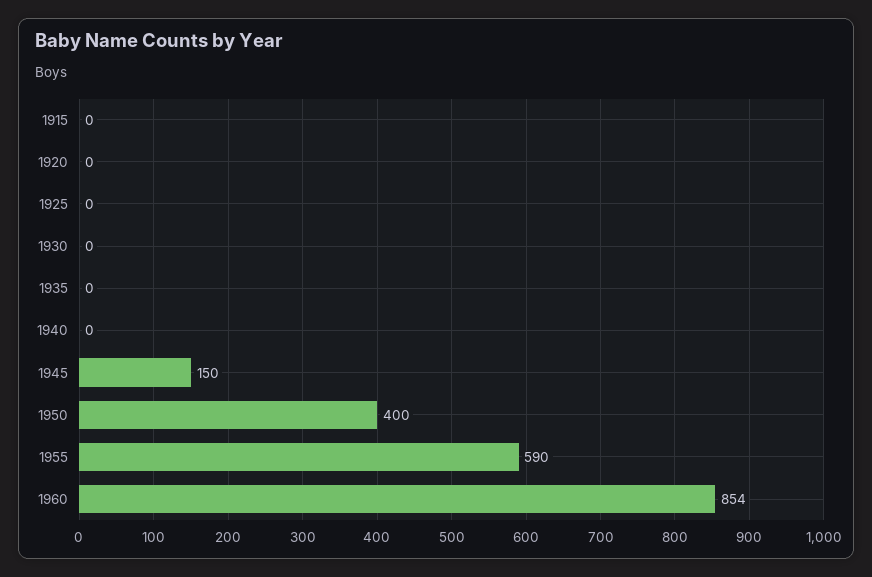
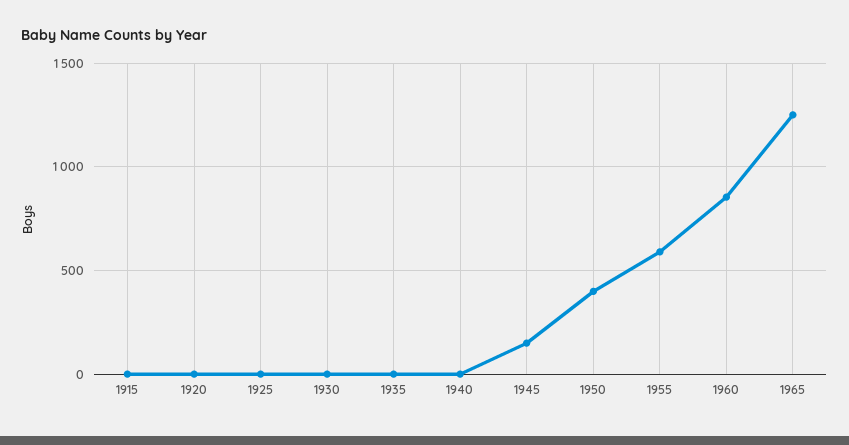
1965: none -> 1250

